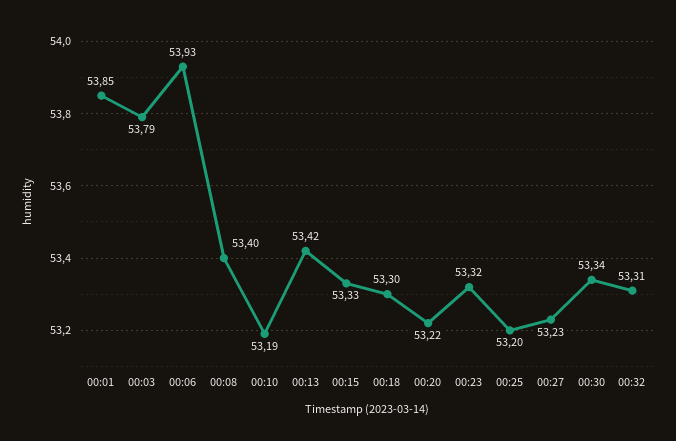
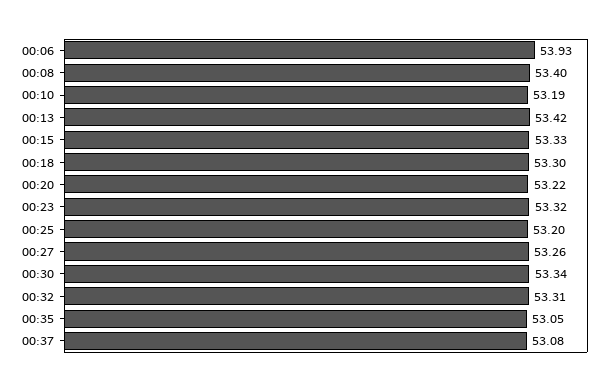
00:01: 53.85 -> none
00:03: 53.79 -> none
00:27: 53.23 -> 53.26
00:35: none -> 53.05
00:37: none -> 53.08

